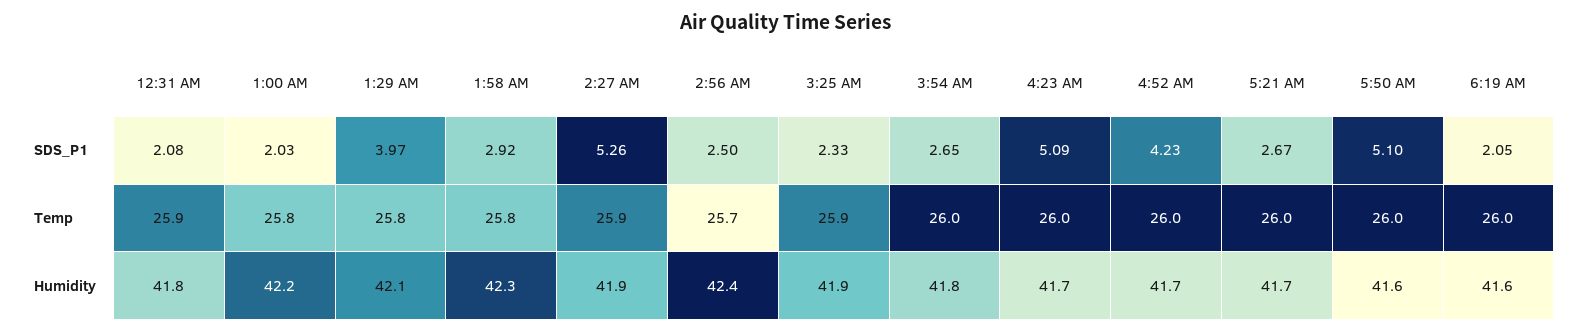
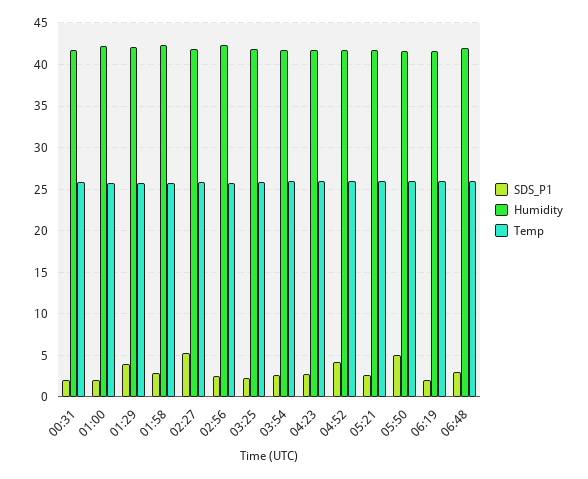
SDS_P1, 4:23 AM: 5.09 -> 3
SDS_P1, 06:48: none -> 3
Humidity, 06:48: none -> 42
Temp, 06:48: none -> 26

